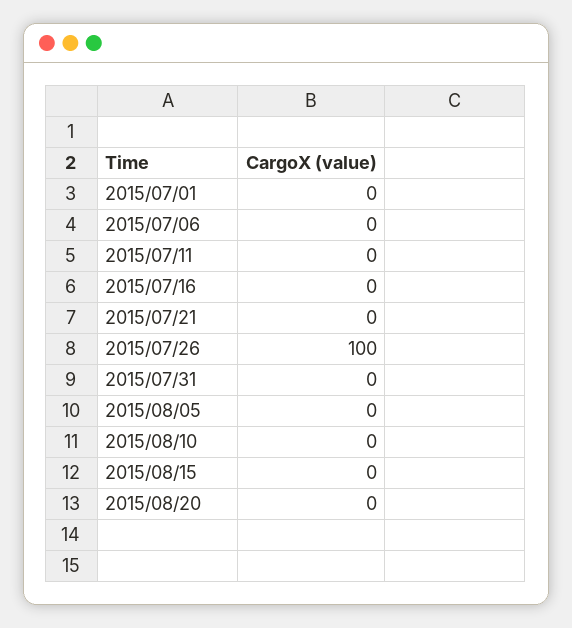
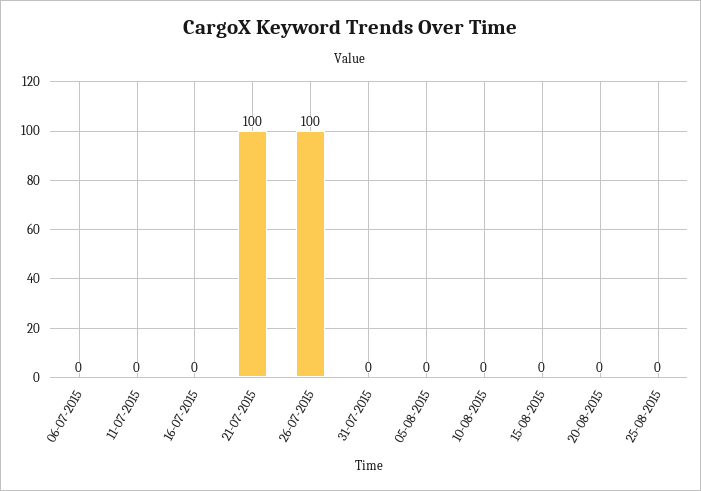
2015/07/01: 0 -> none
2015/07/21: 0 -> 100
25-08-2015: none -> 0

